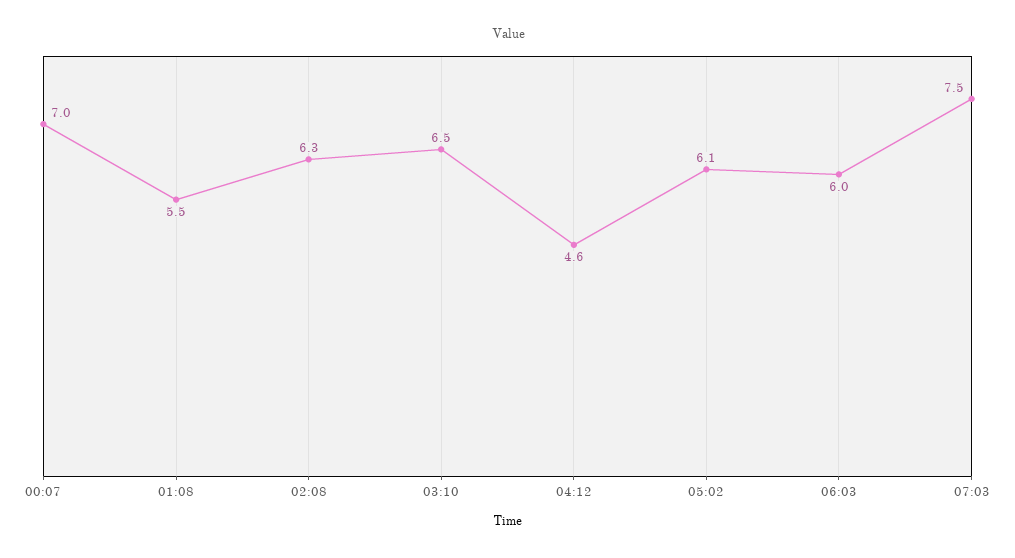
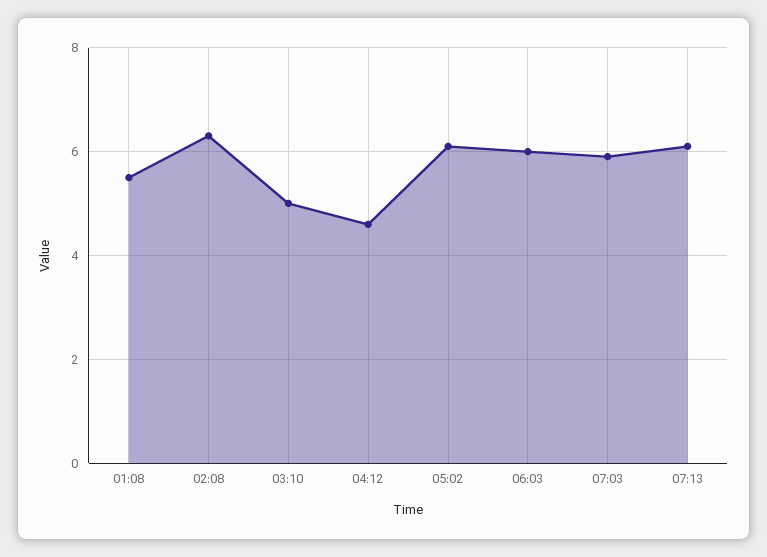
00:07: 7 -> none
03:10: 6.5 -> 5
07:03: 7.5 -> 6
07:13: none -> 6

